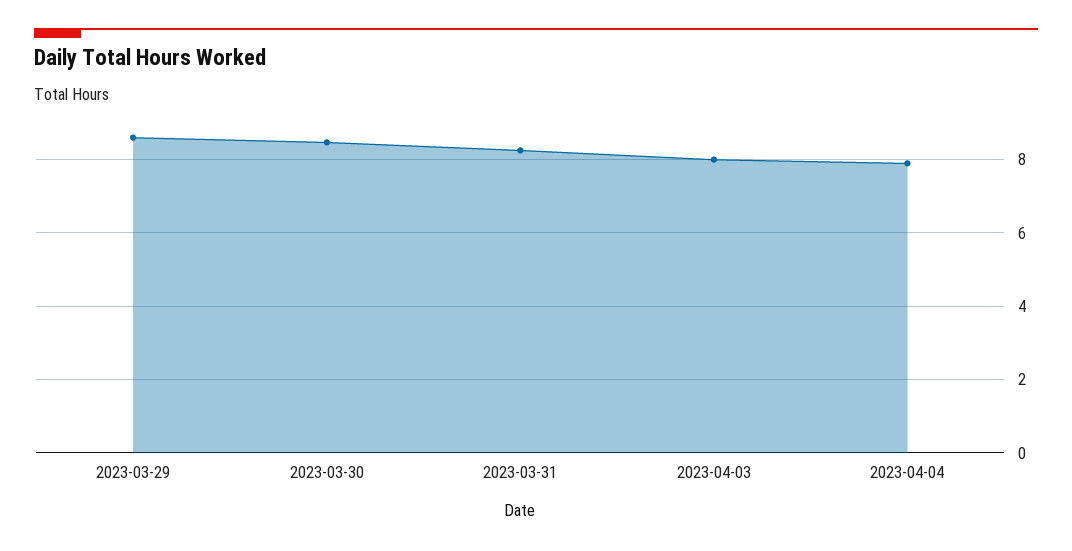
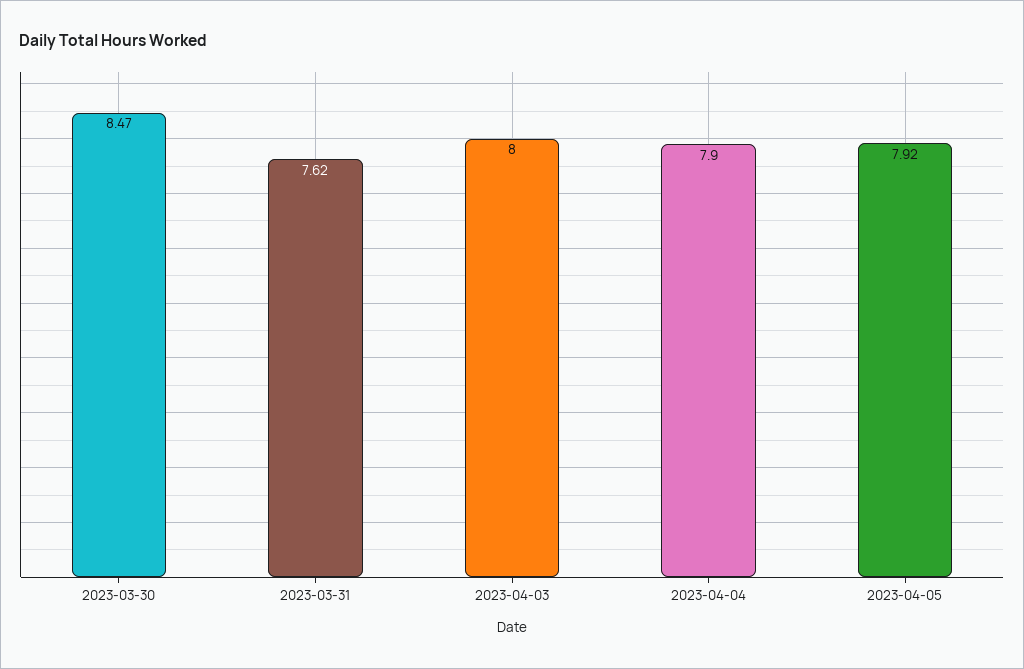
2023-03-29: 8.6 -> none
2023-03-31: 8.2 -> 7.62
2023-04-05: none -> 7.92

